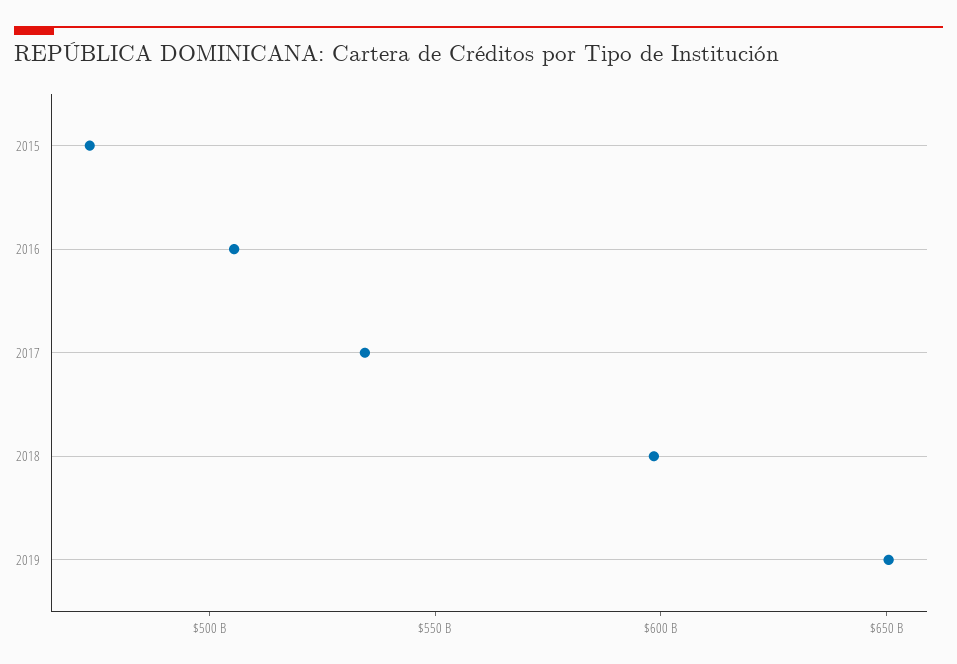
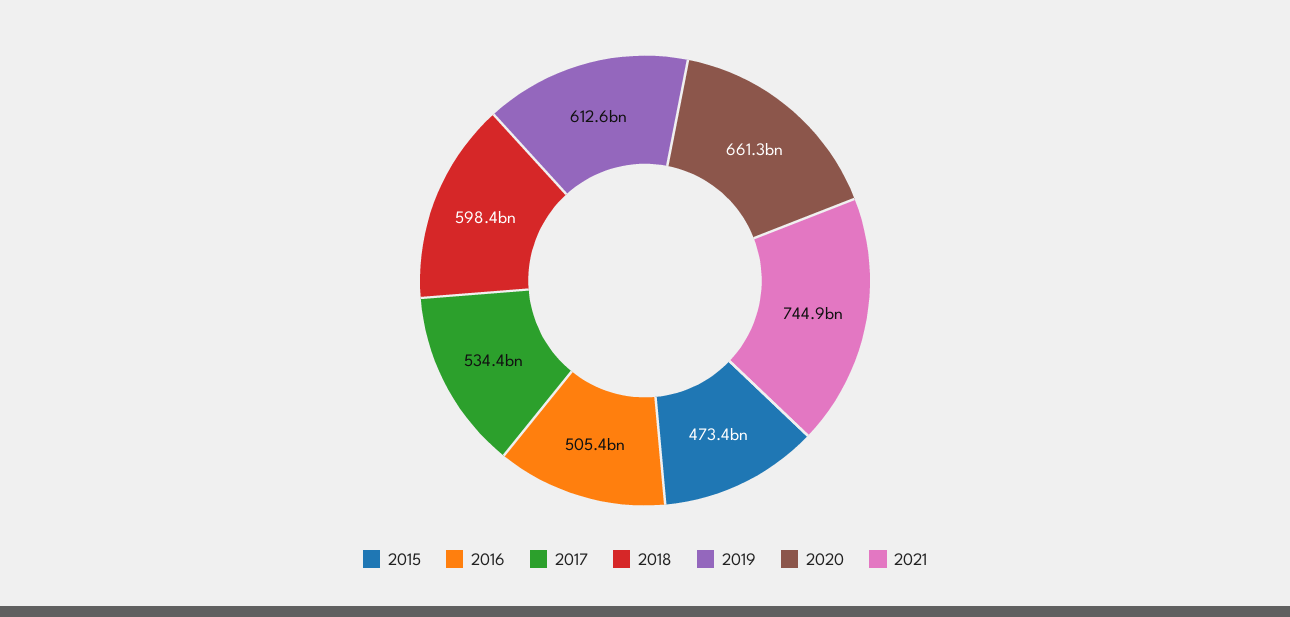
2019: 650000000000 -> 612600000000
2020: none -> 661300000000
2021: none -> 744900000000

